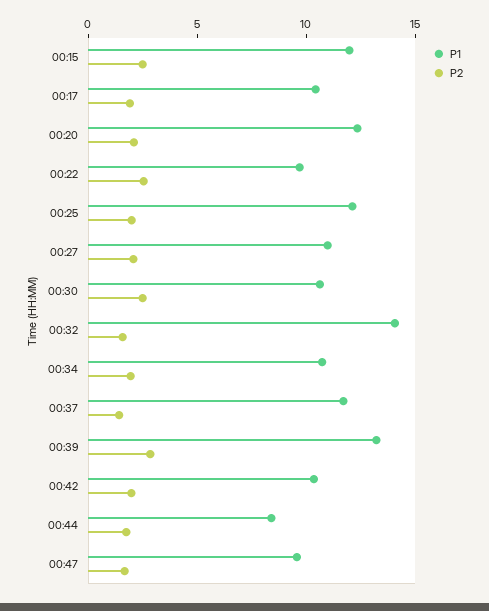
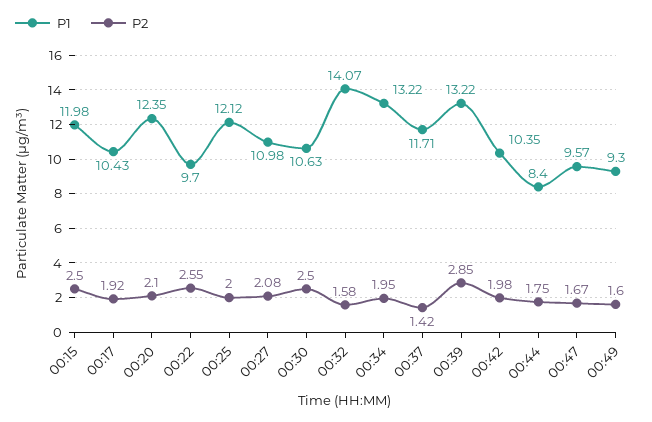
P1, 00:34: 11 -> 13.22
P1, 00:49: none -> 9.3
P2, 00:49: none -> 1.6

